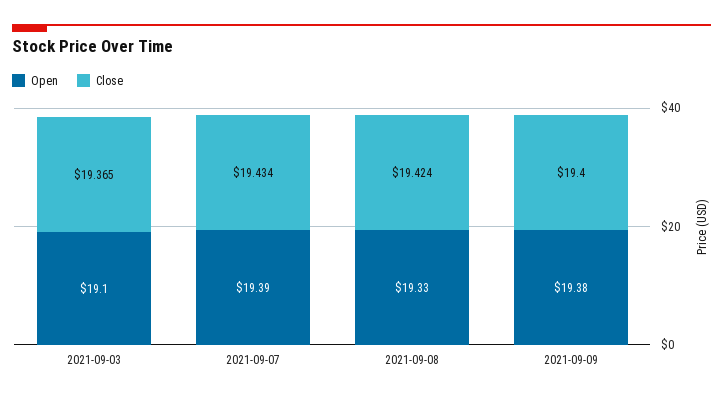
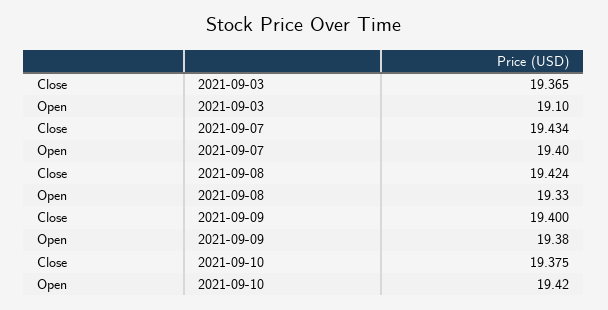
Open, 2021-09-07: 19.39 -> 19.4
Close, 2021-09-10: none -> 19.375
Open, 2021-09-10: none -> 19.42

